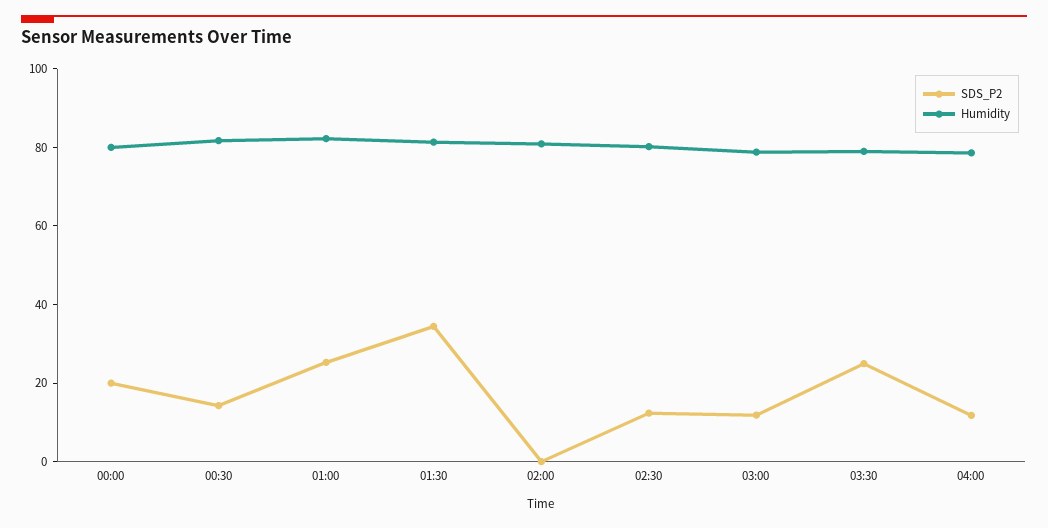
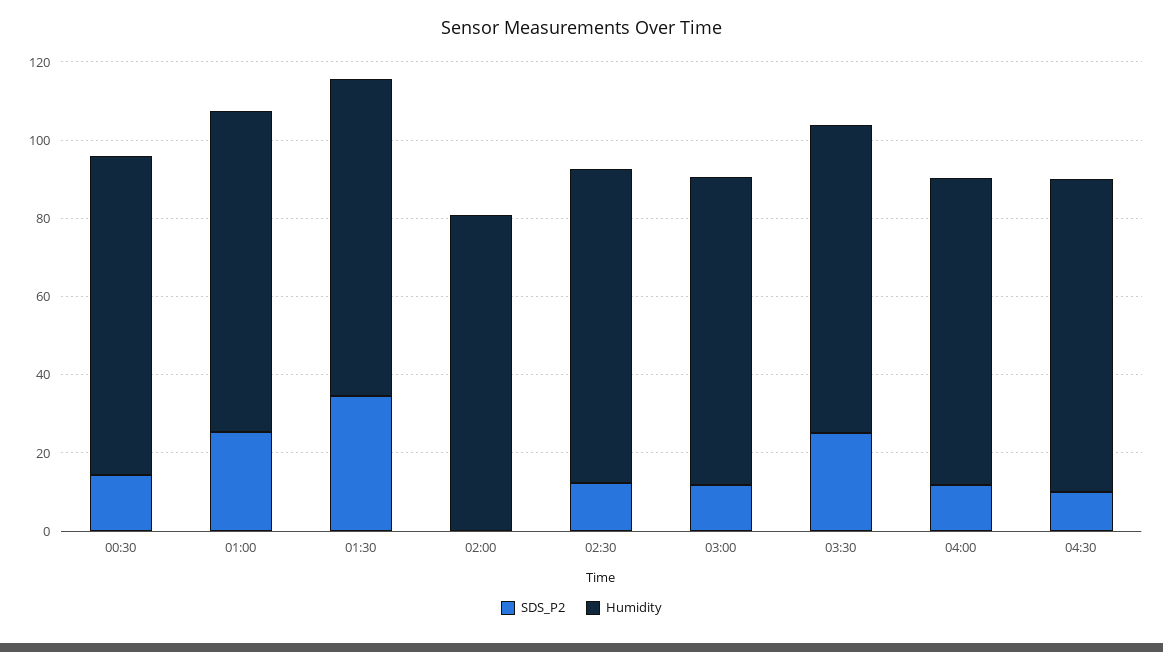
SDS_P2, 00:00: 20 -> none
Humidity, 00:00: 80 -> none
SDS_P2, 04:30: none -> 10
Humidity, 04:30: none -> 80

